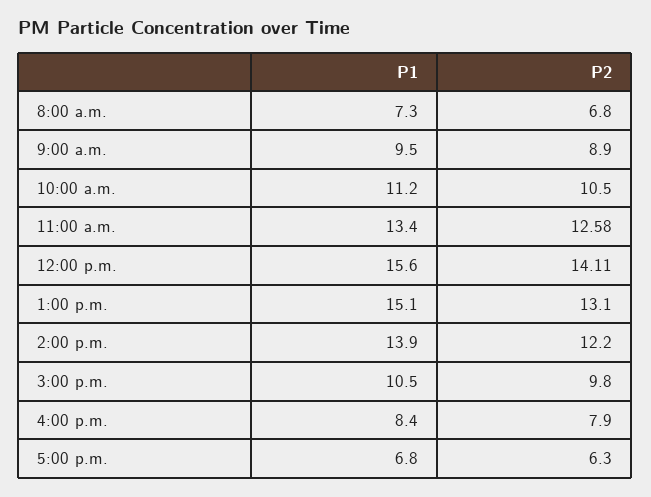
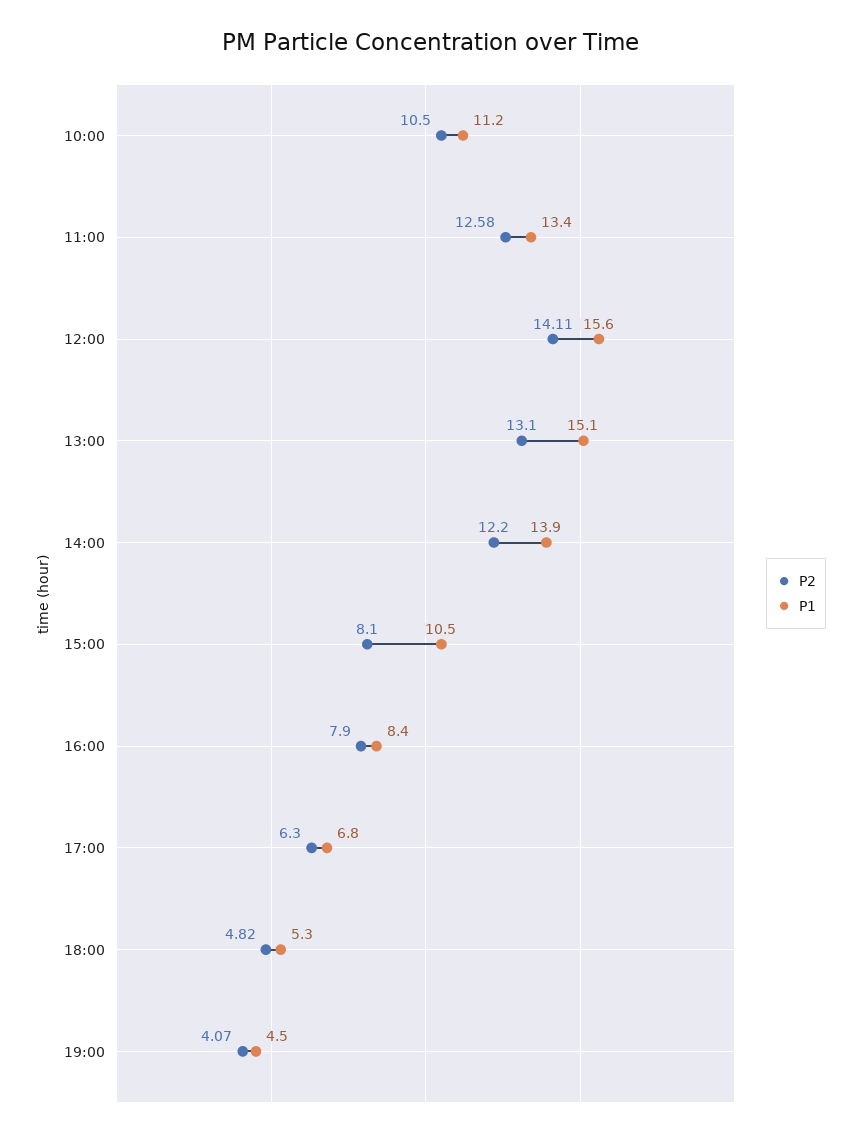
P1, 8:00 a.m.: 7.3 -> none
P2, 8:00 a.m.: 6.8 -> none
P1, 9:00 a.m.: 9.5 -> none
P2, 9:00 a.m.: 8.9 -> none
P2, 3:00 p.m.: 9.8 -> 8.1
P2, 18:00: none -> 4.82
P1, 18:00: none -> 5.3
P2, 19:00: none -> 4.07
P1, 19:00: none -> 4.5

